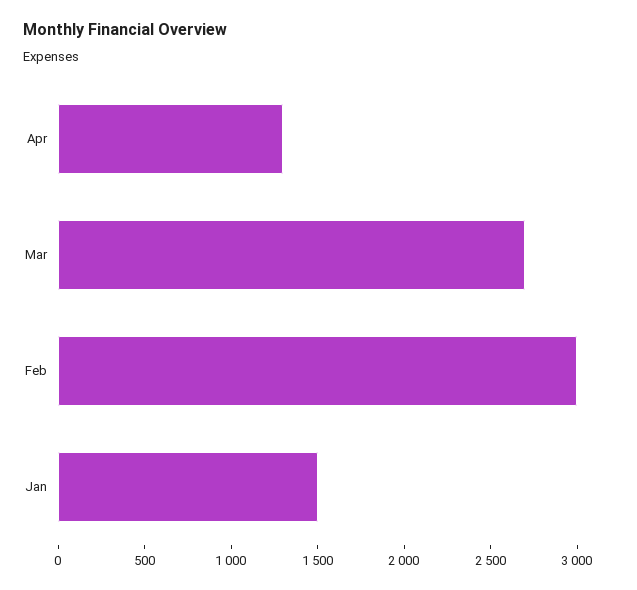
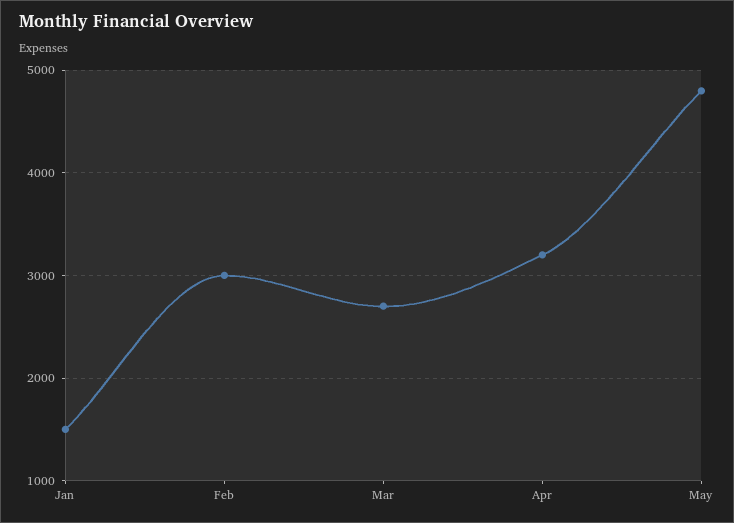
Apr: 1300 -> 3200
May: none -> 4800

